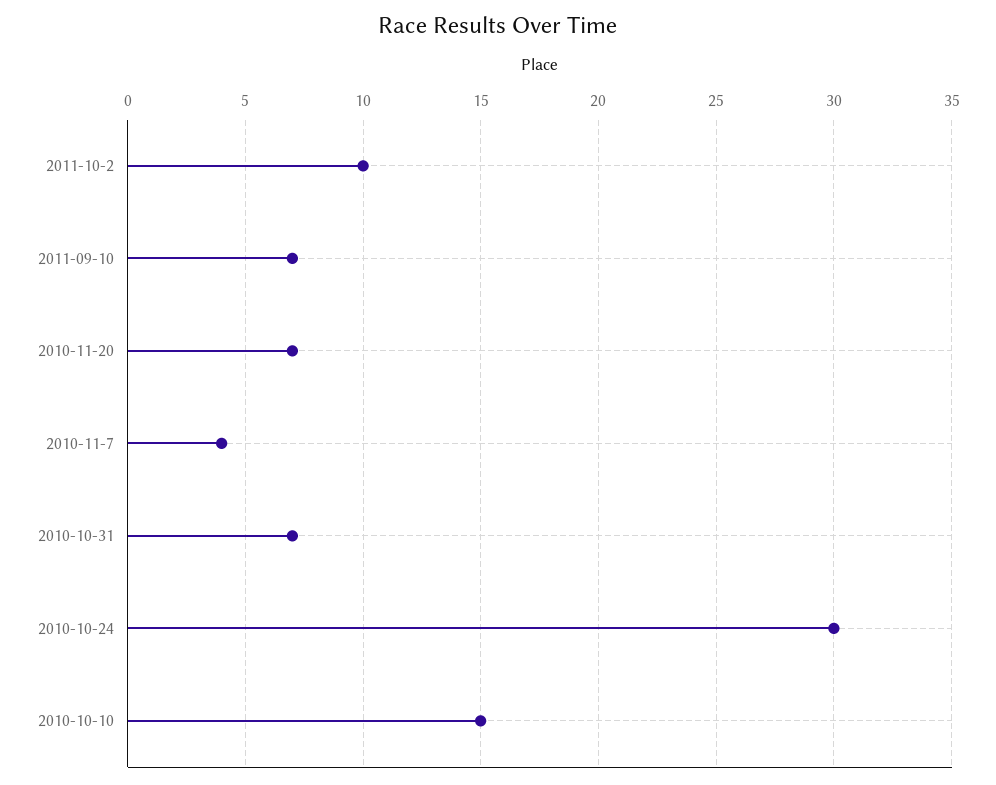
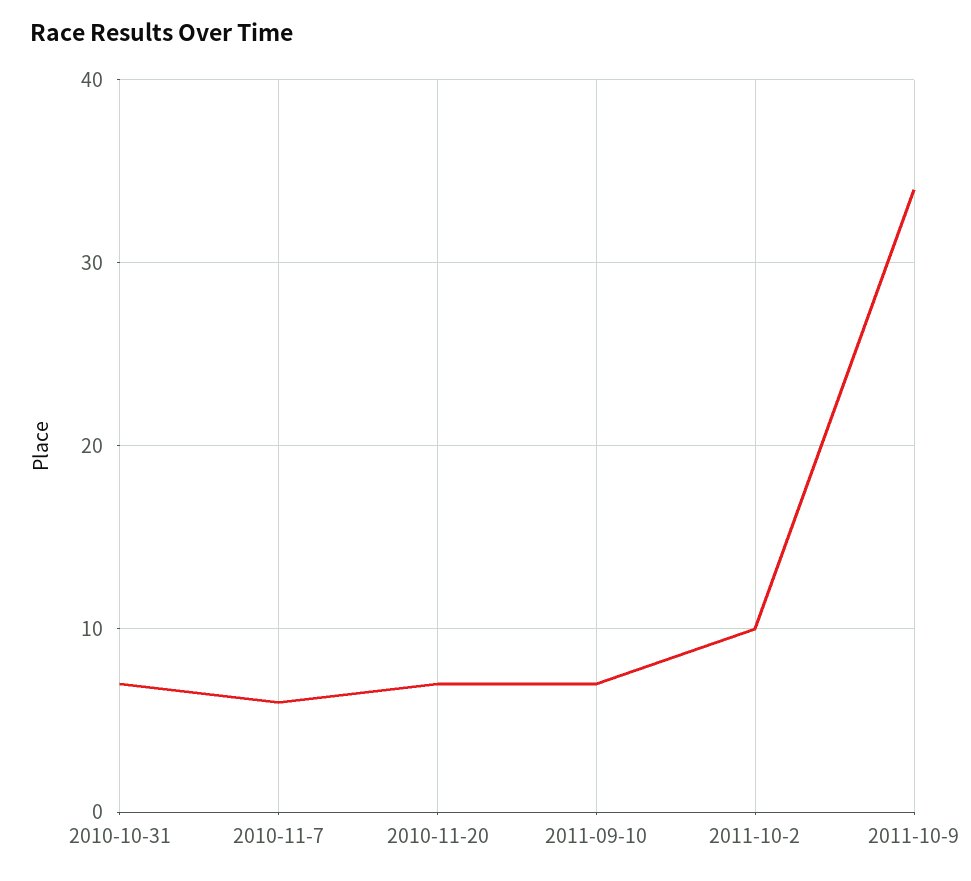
2010-11-7: 4 -> 6
2010-10-24: 30 -> none
2010-10-10: 15 -> none
2011-10-9: none -> 34

